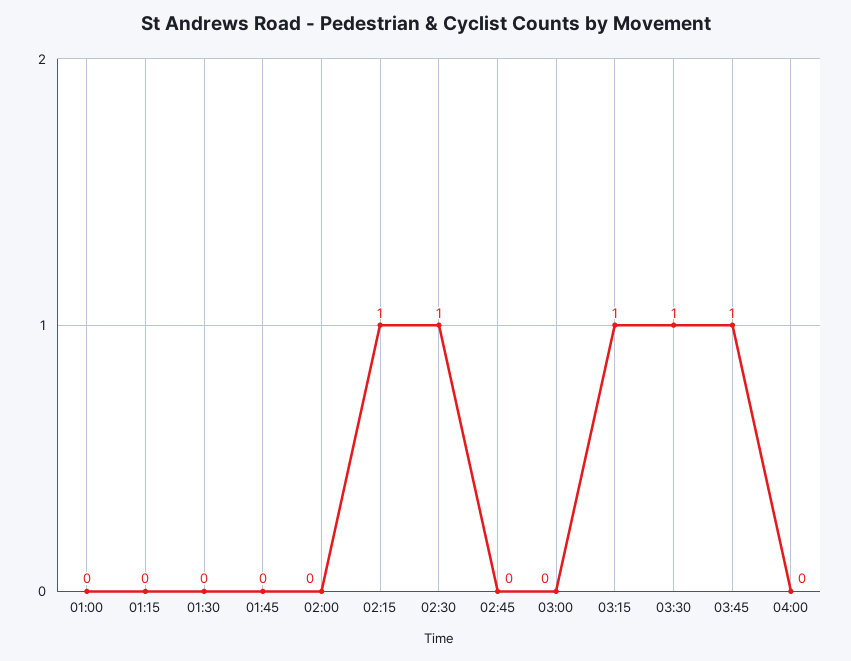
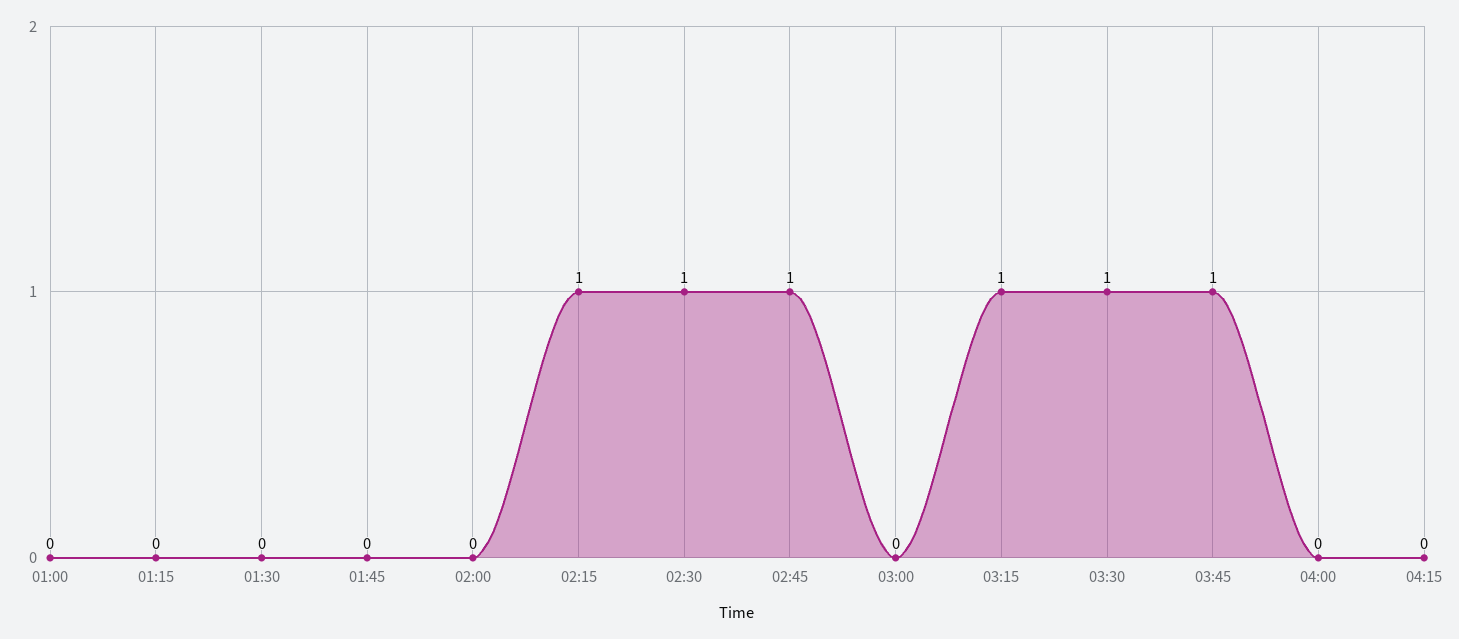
02:45: 0 -> 1
04:15: none -> 0

